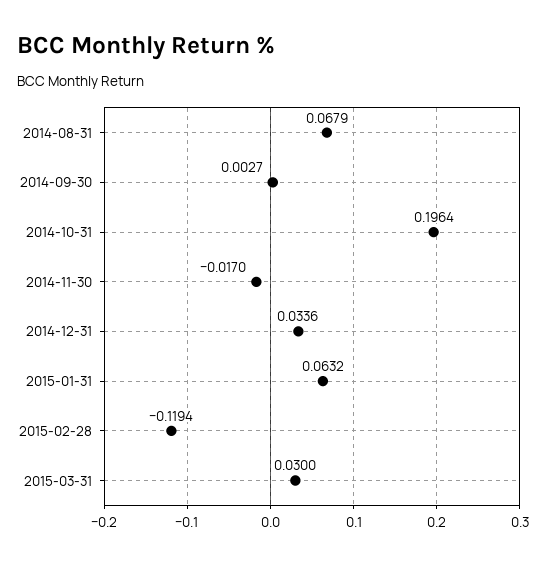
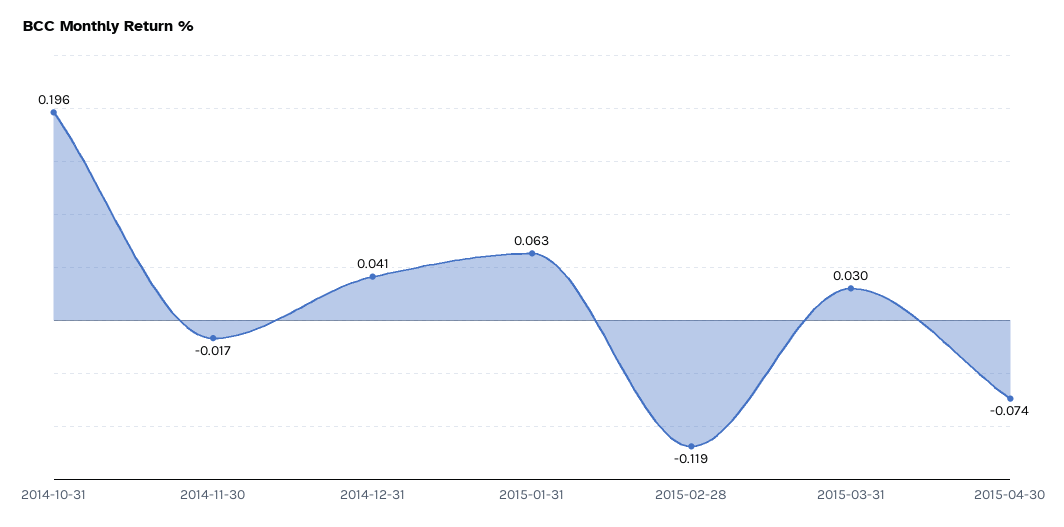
2014-08-31: 0.0679 -> none
2014-09-30: 0.0027 -> none
2014-12-31: 0.0336 -> 0.041
2015-04-30: none -> -0.074

